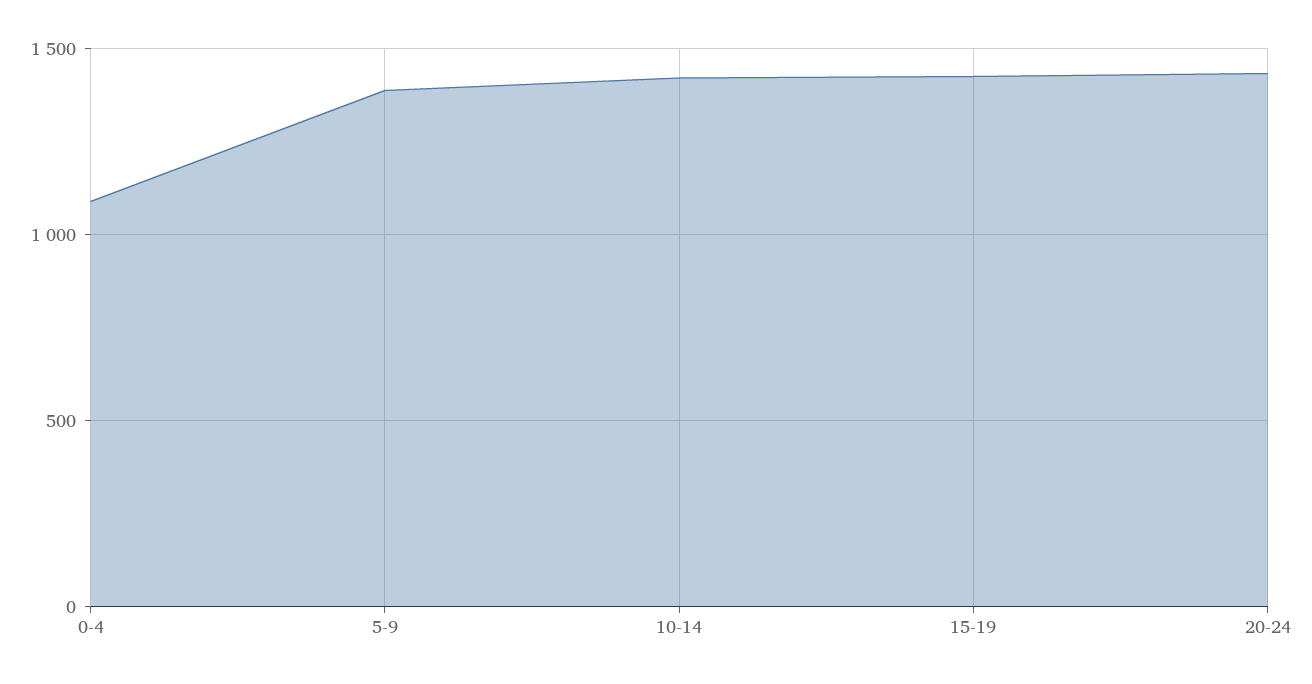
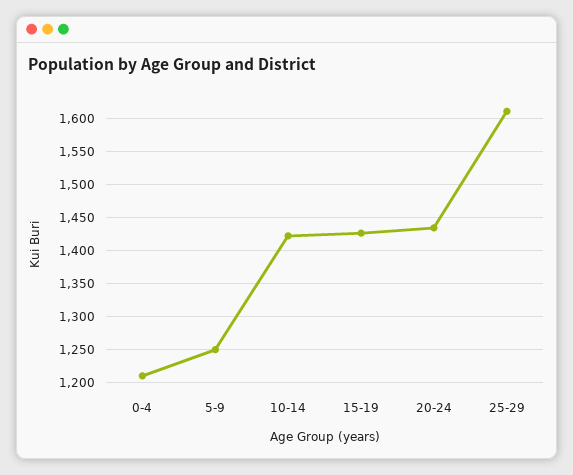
0-4: 1100 -> 1210
5-9: 1400 -> 1250
25-29: none -> 1610

